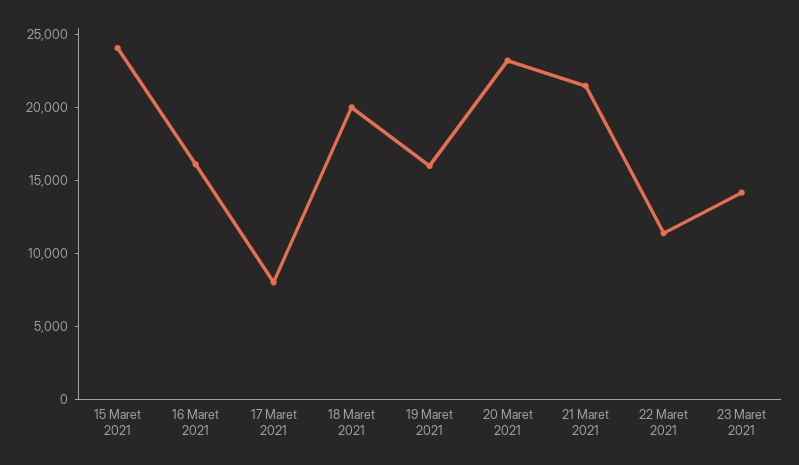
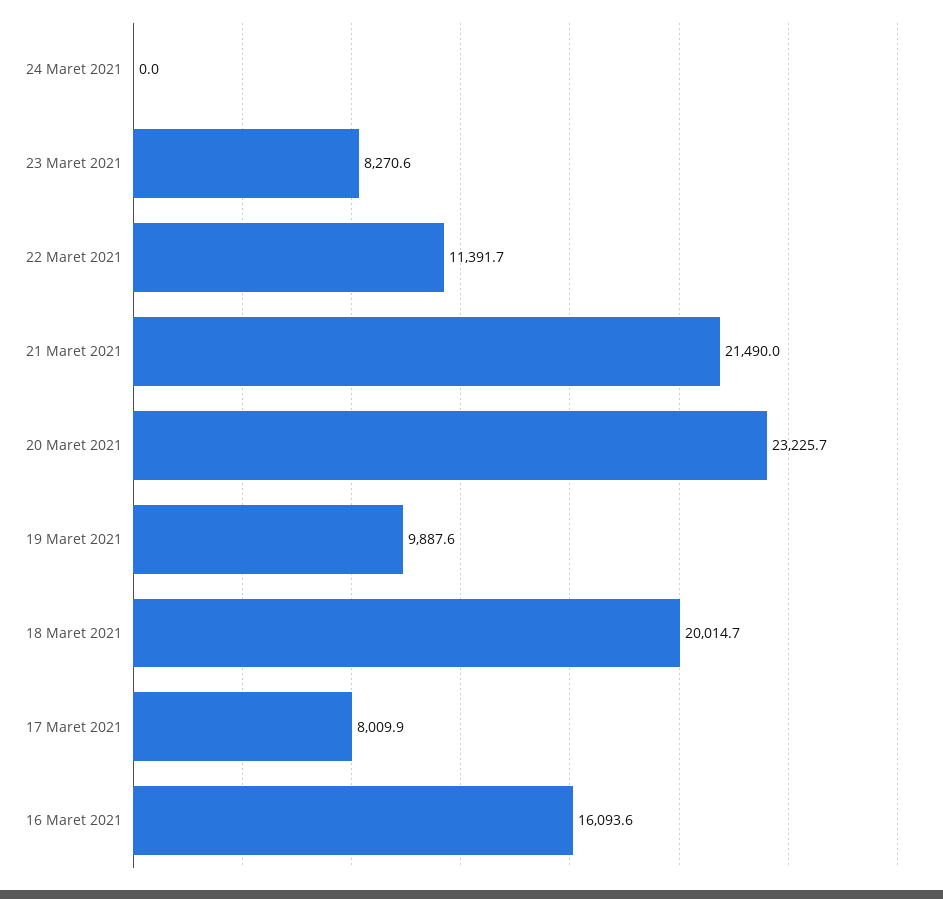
15 Maret 2021: 24000 -> none
19 Maret 2021: 16000 -> 9887.6
23 Maret 2021: 14000 -> 8270.6
24 Maret 2021: none -> 0

